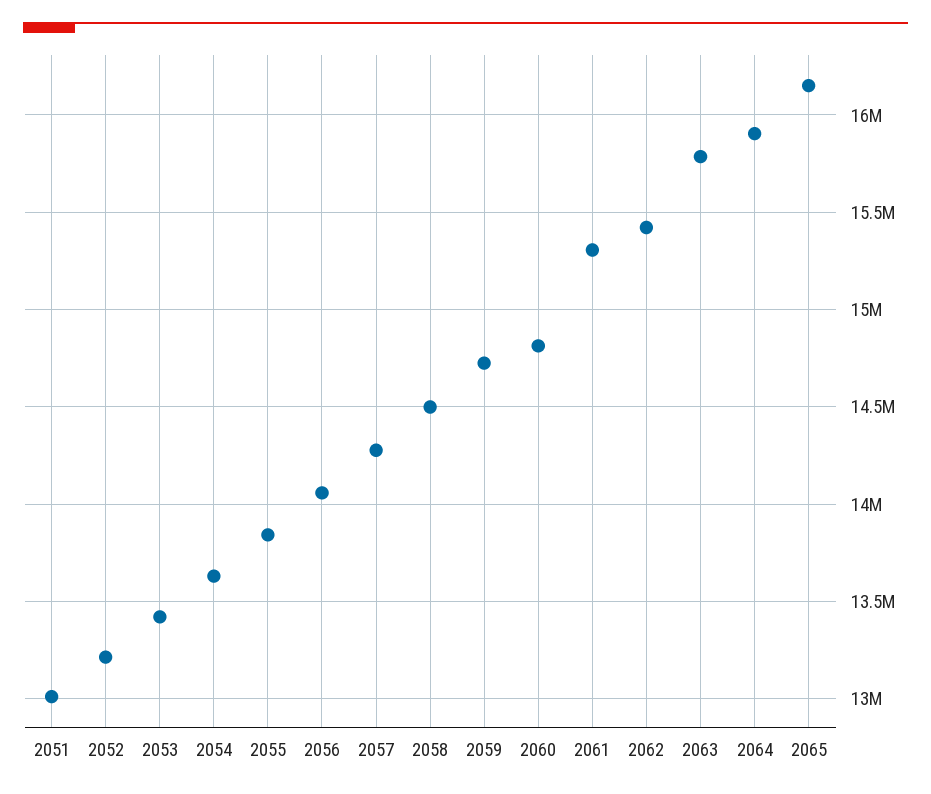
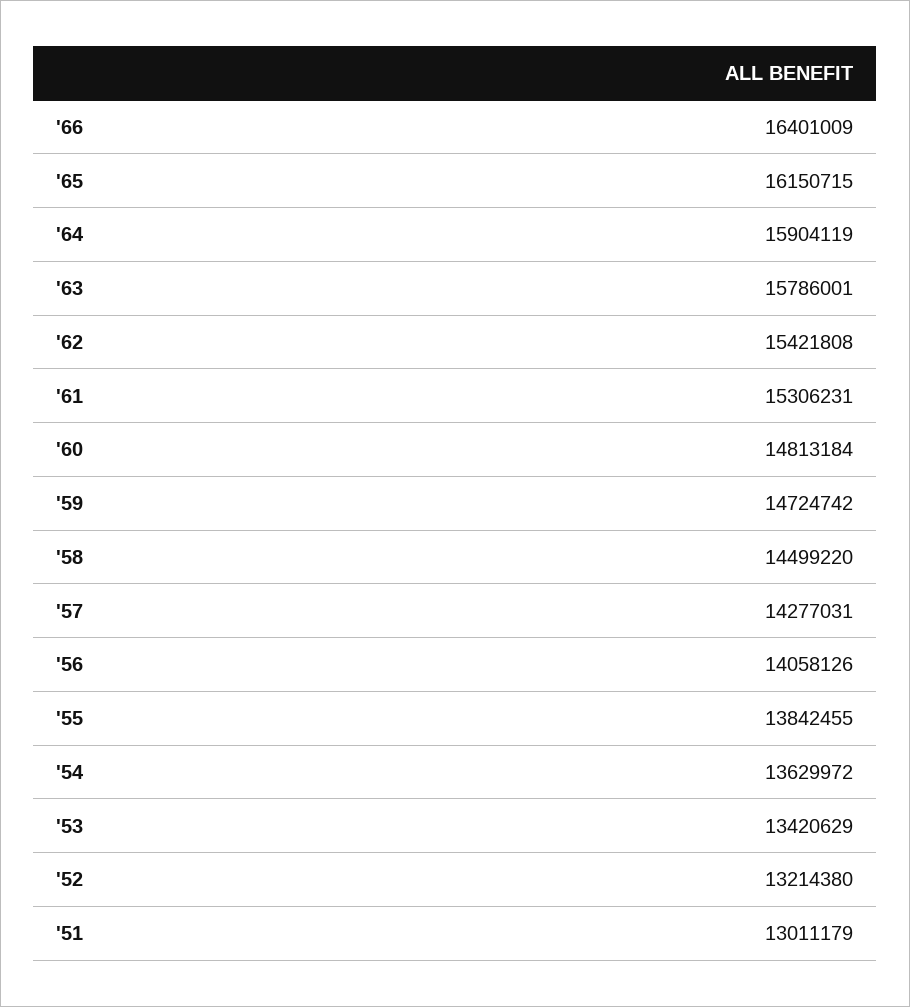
'66: none -> 16401009

